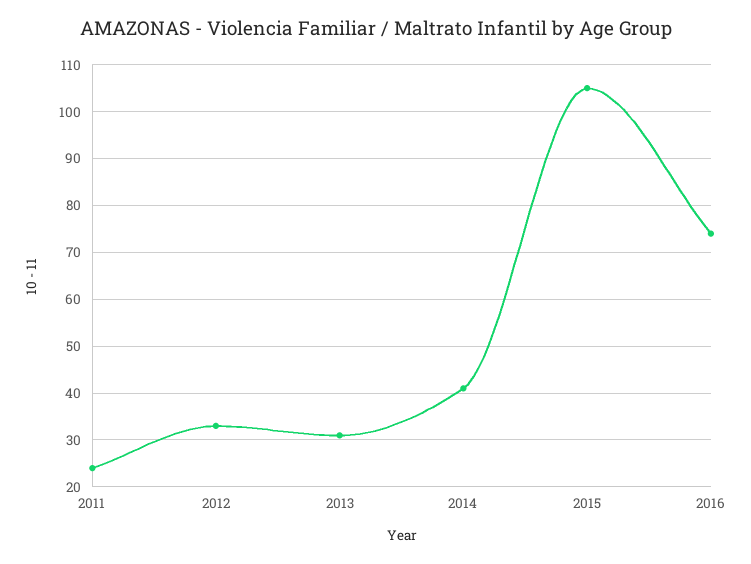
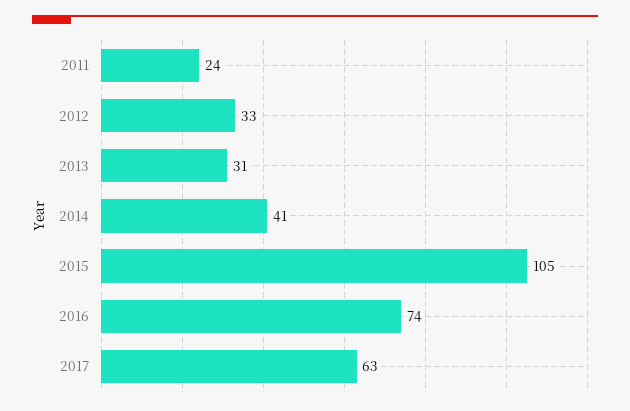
2017: none -> 63

